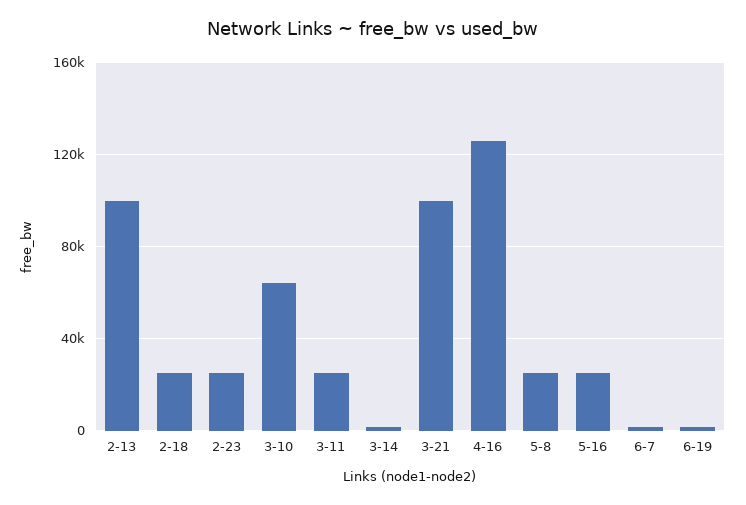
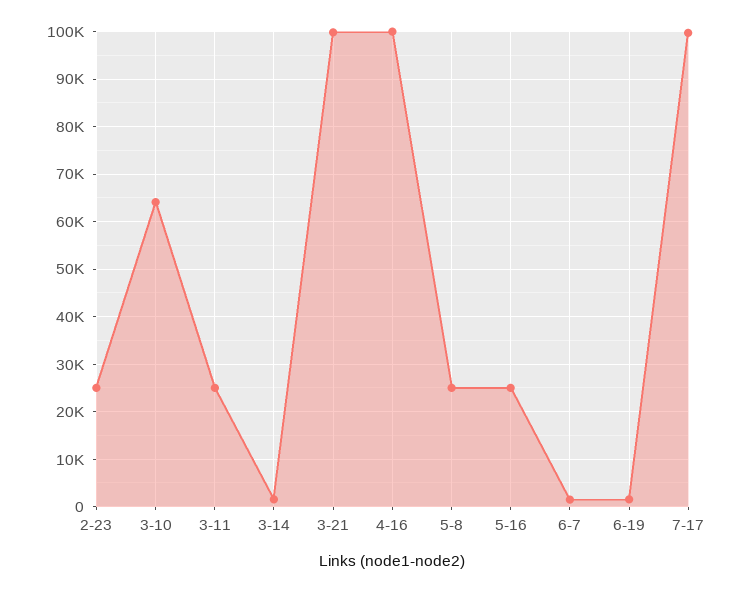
2-13: 100000 -> none
2-18: 25000 -> none
4-16: 125000 -> 100000
7-17: none -> 100000

